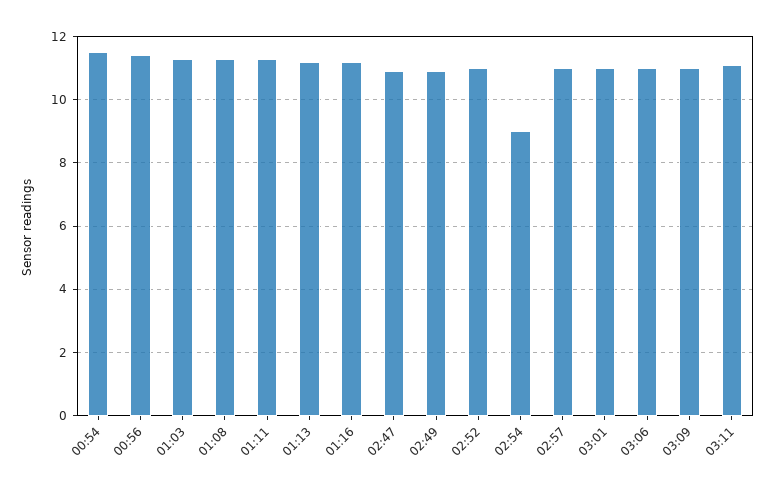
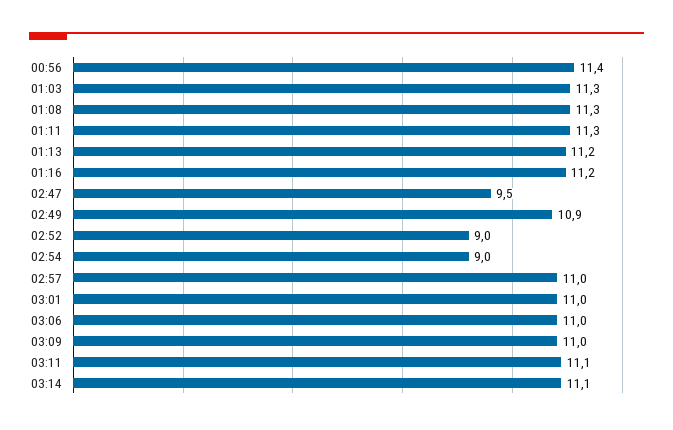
00:54: 11.5 -> none
02:47: 11 -> 9.5
02:52: 11 -> 9
03:14: none -> 11.1

